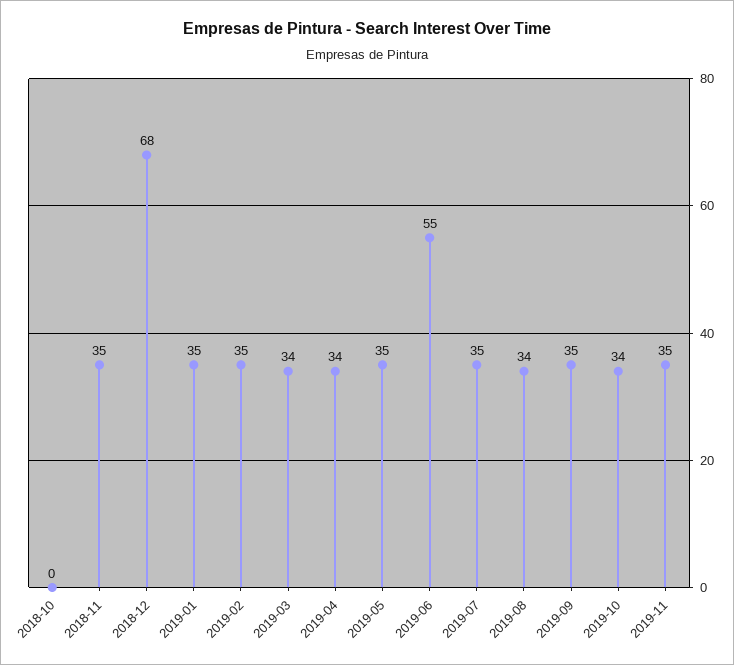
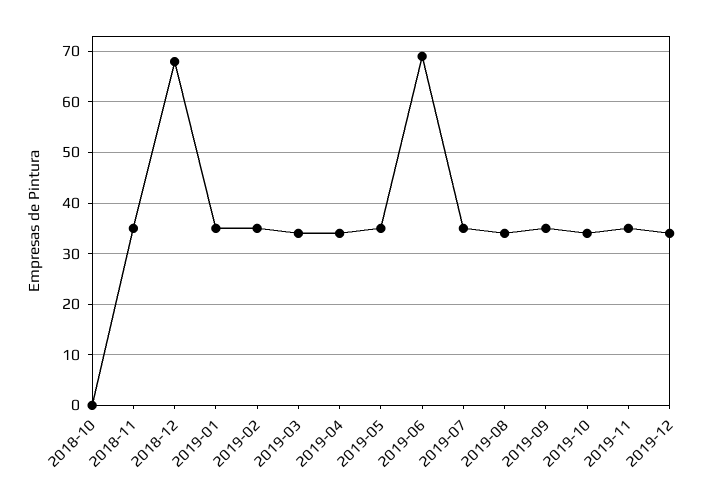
2019-06: 55 -> 70
2019-12: none -> 35

